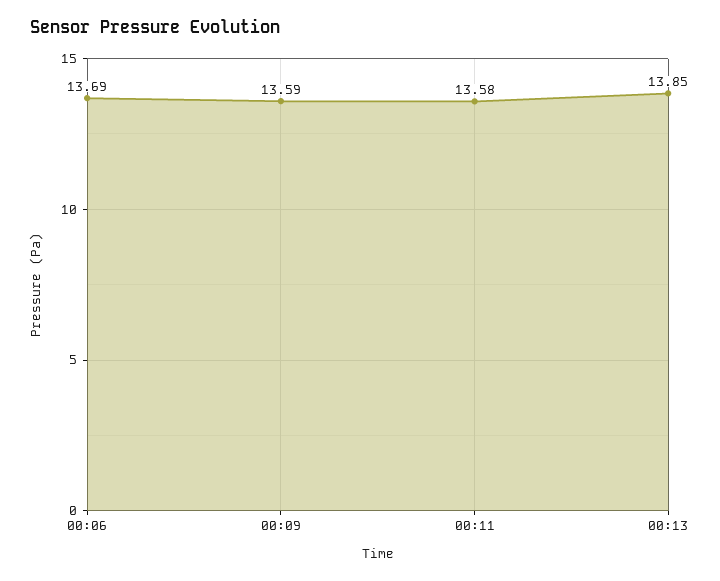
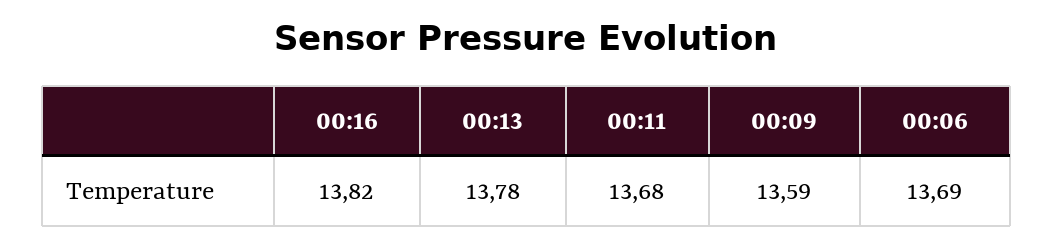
00:11: 13.58 -> 13.68
00:13: 13.85 -> 13.78
00:16: none -> 13.82

